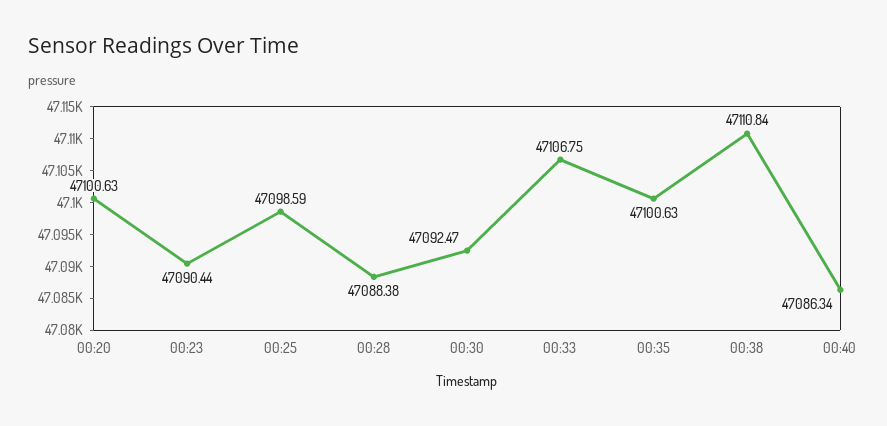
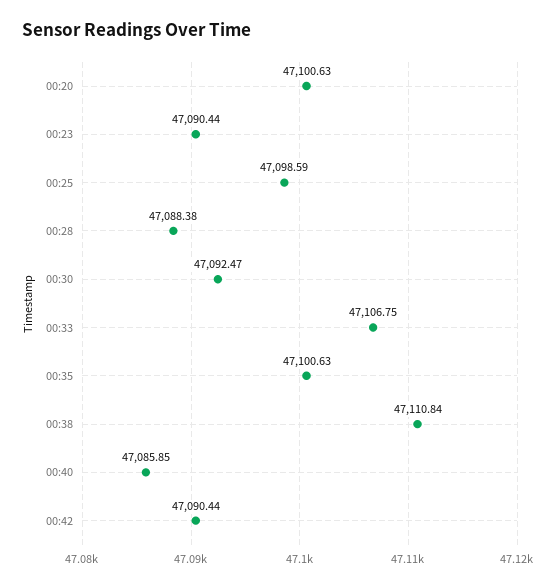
00:40: 47086.34 -> 47085.85
00:42: none -> 47090.44

